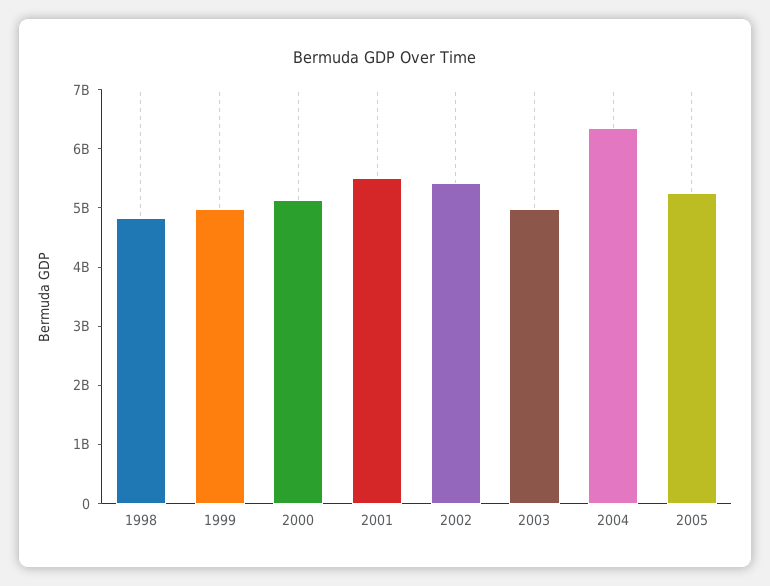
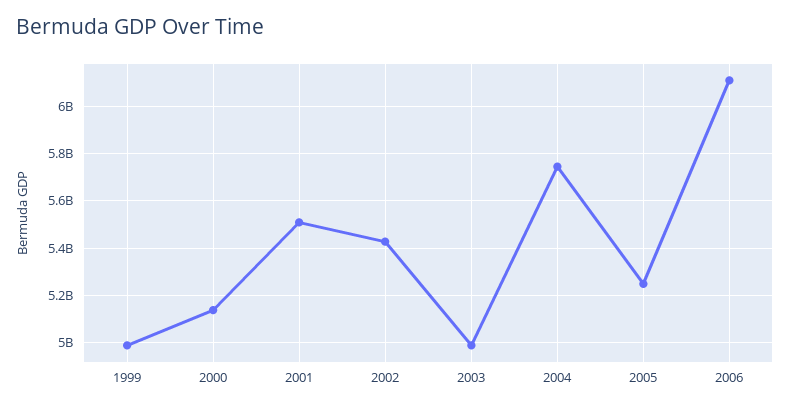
1998: 4800000000 -> none
2004: 6400000000 -> 5750000000
2006: none -> 6100000000

